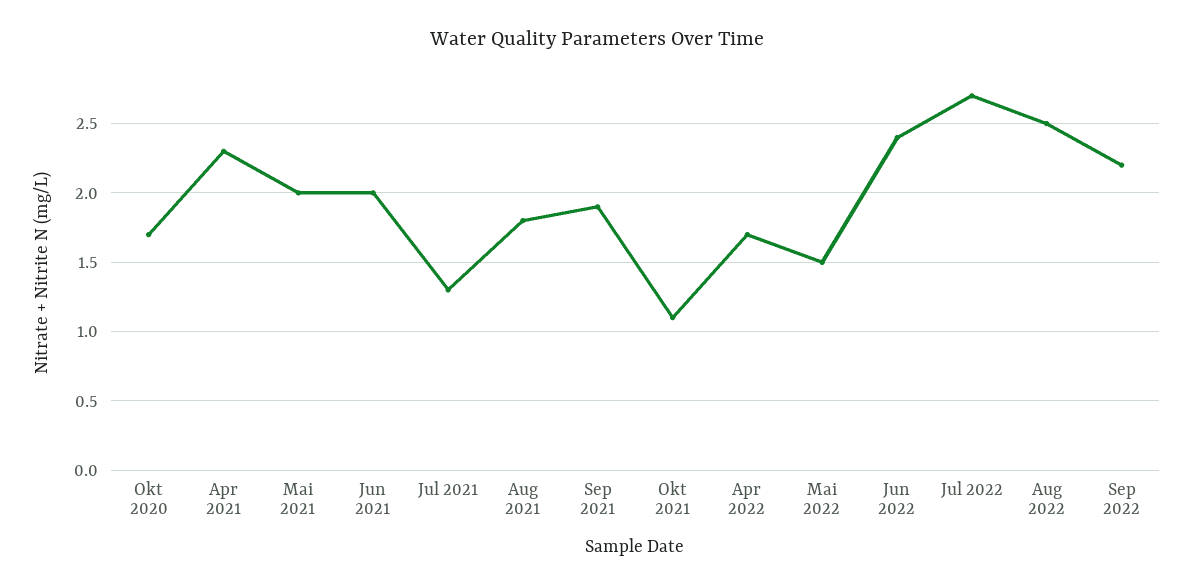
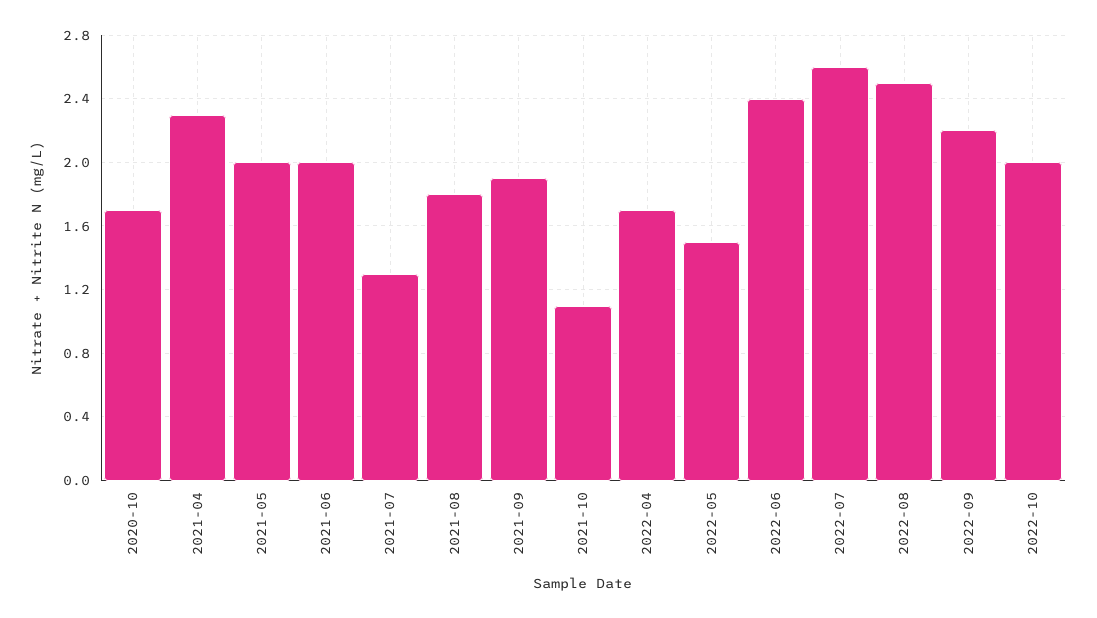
Jul 2022: 2.7 -> 2.6
2022-10: none -> 2

